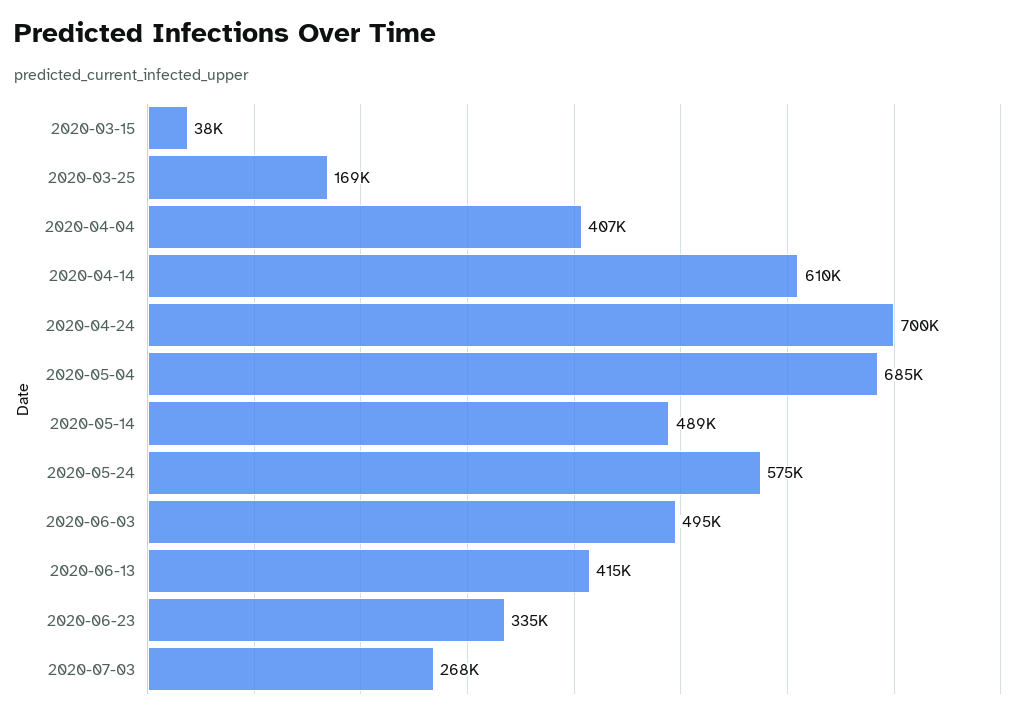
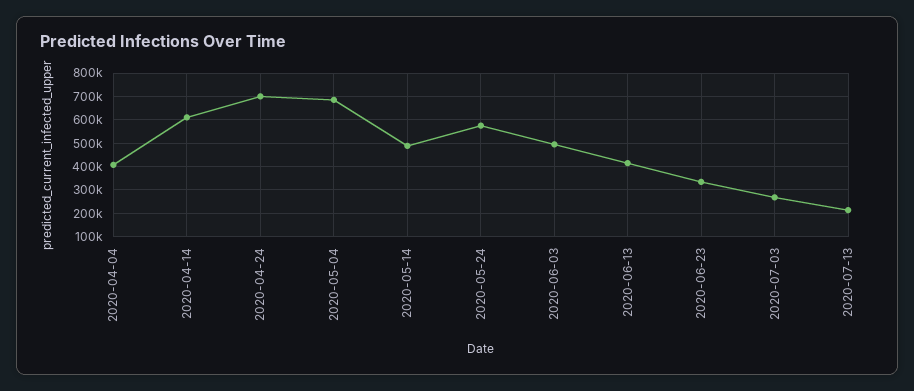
2020-03-15: 38000 -> none
2020-03-25: 169000 -> none
2020-07-13: none -> 200000

